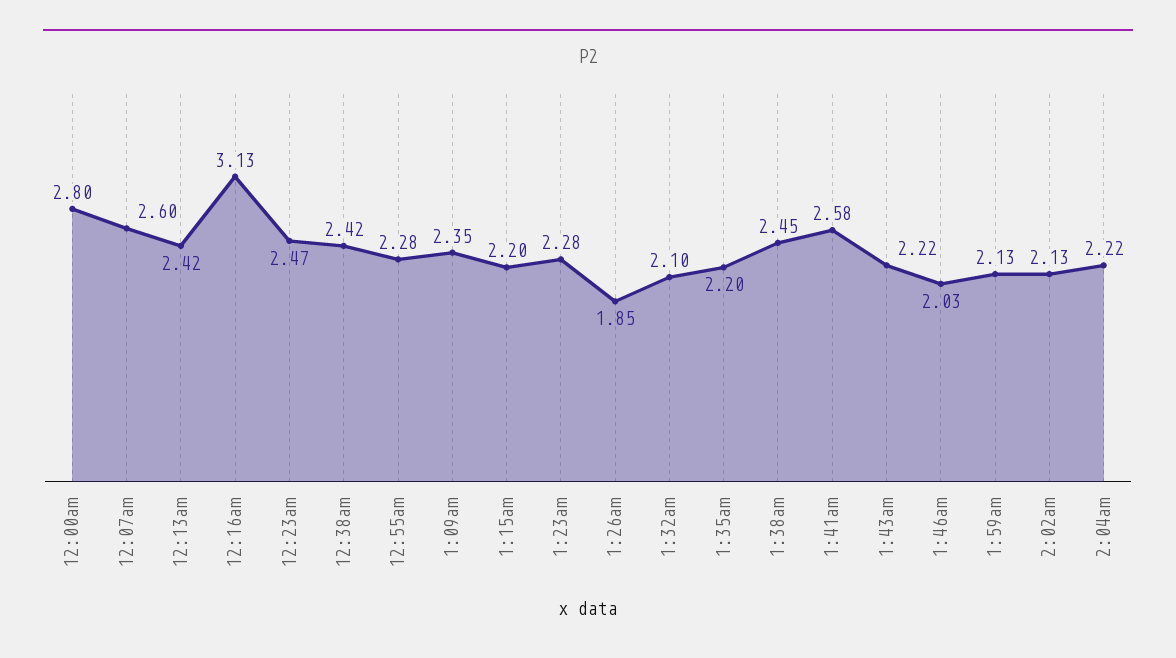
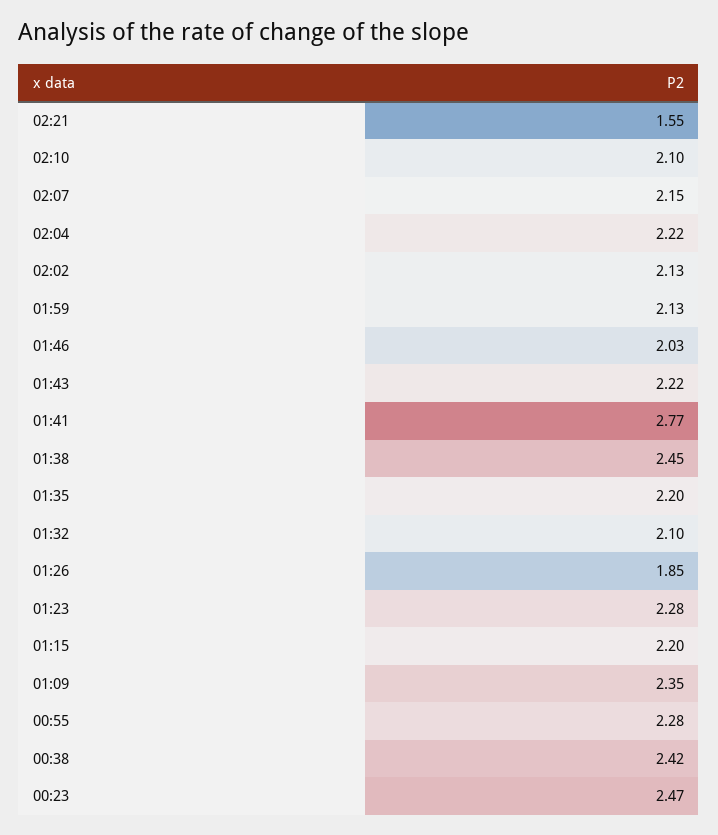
12:00am: 2.8 -> none
12:07am: 2.6 -> none
12:13am: 2.42 -> none
12:16am: 3.13 -> none
1:41am: 2.58 -> 2.77
02:21: none -> 1.55
02:10: none -> 2.1
02:07: none -> 2.15

